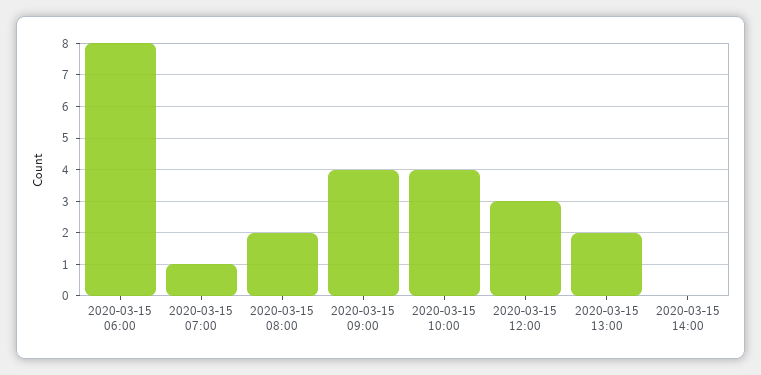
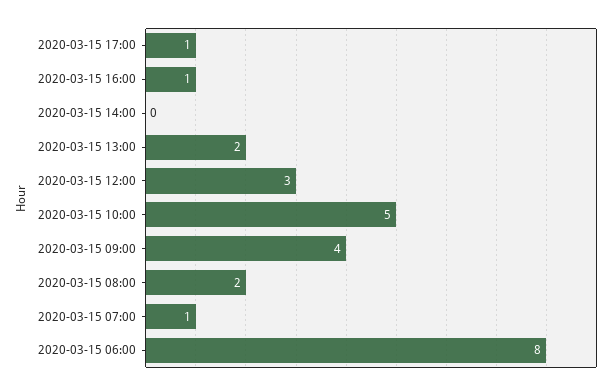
2020-03-15 10:00: 4 -> 5
2020-03-15 17:00: none -> 1
2020-03-15 16:00: none -> 1

